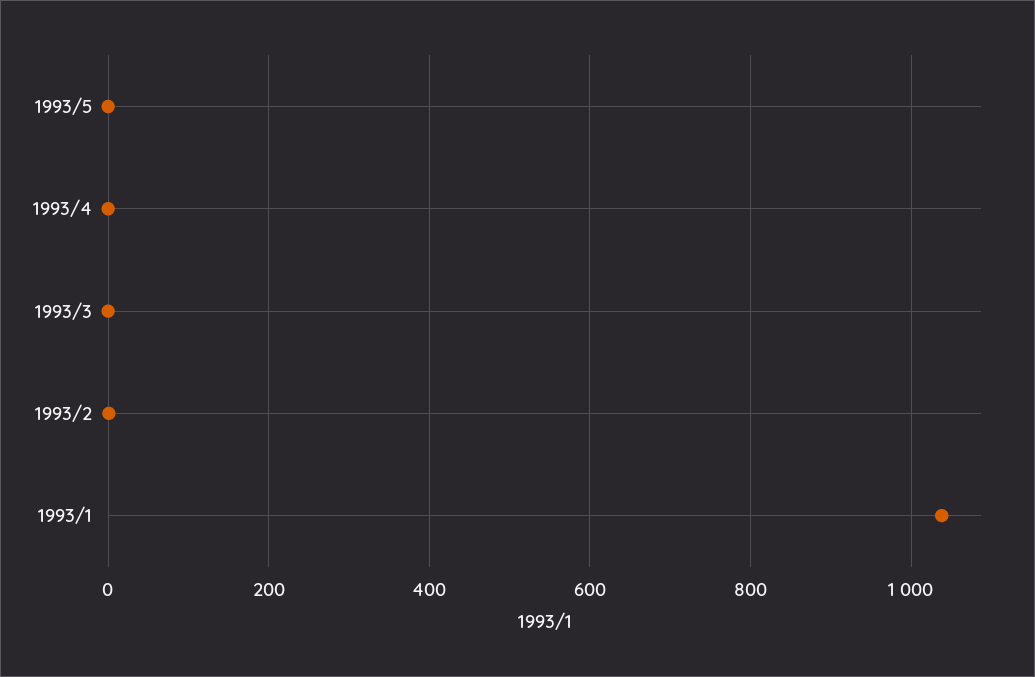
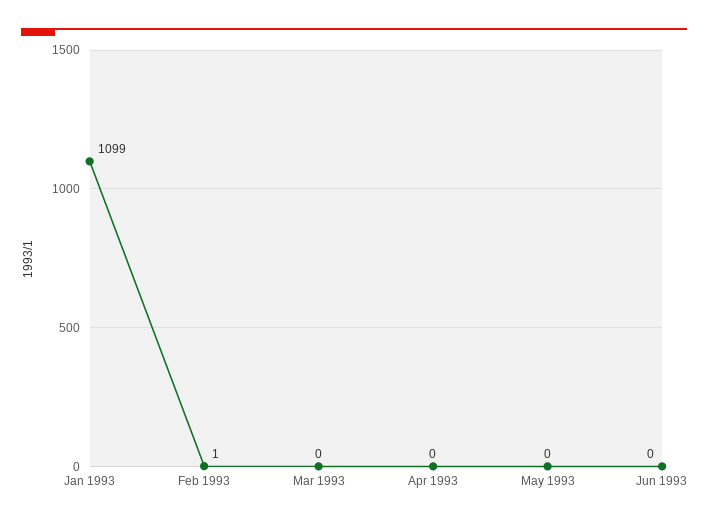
1993/1: 1040 -> 1099
Jun 1993: none -> 0

